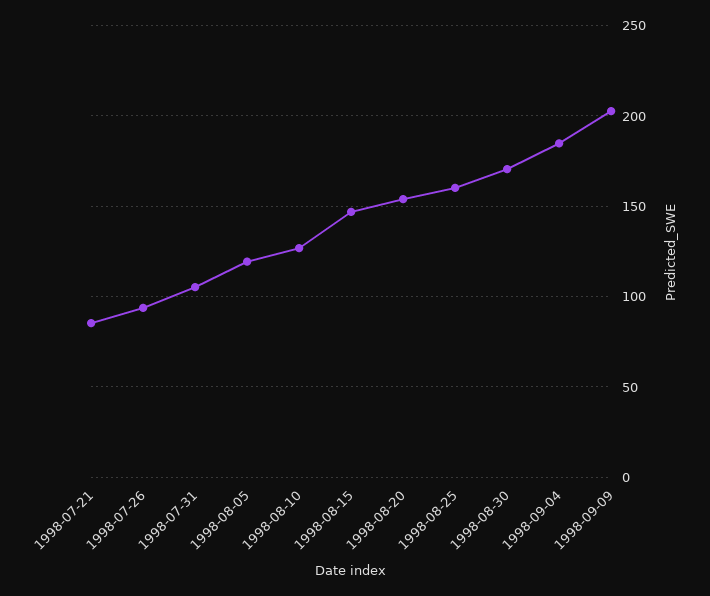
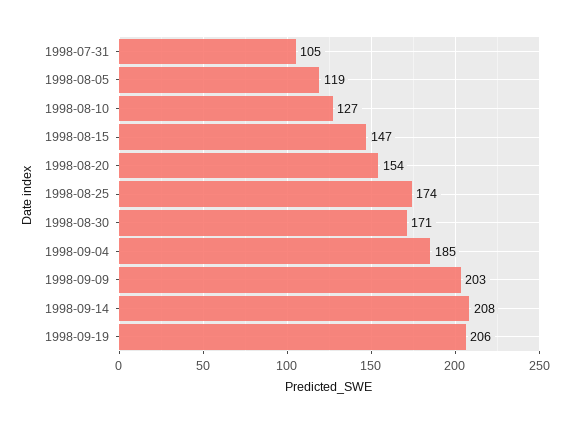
1998-07-21: 85 -> none
1998-07-26: 95 -> none
1998-08-25: 160 -> 174
1998-09-14: none -> 208
1998-09-19: none -> 206

